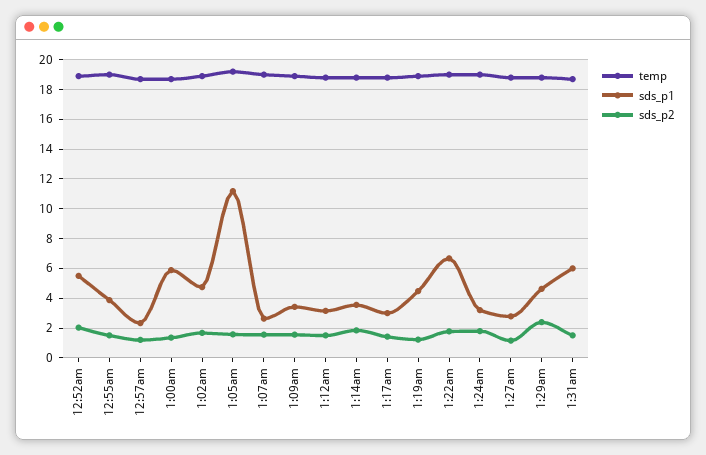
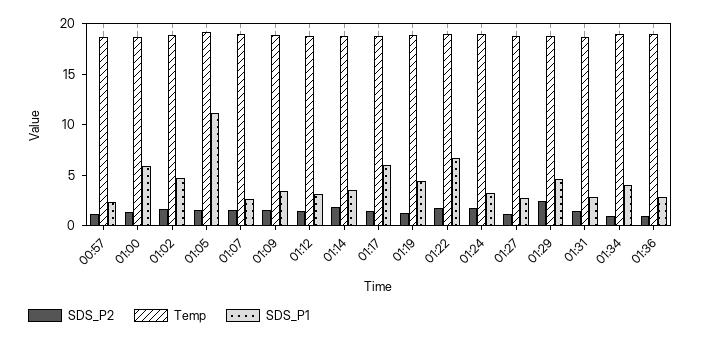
temp, 12:52am: 19 -> none
sds_p1, 12:52am: 5.5 -> none
sds_p2, 12:52am: 2 -> none
temp, 12:55am: 19 -> none
sds_p1, 12:55am: 4 -> none
sds_p2, 12:55am: 1.5 -> none
sds_p1, 1:17am: 3 -> 6
sds_p1, 1:31am: 6 -> 3
sds_p2, 01:34: none -> 1
temp, 01:34: none -> 19
sds_p1, 01:34: none -> 4
sds_p2, 01:36: none -> 1
temp, 01:36: none -> 19
sds_p1, 01:36: none -> 3

